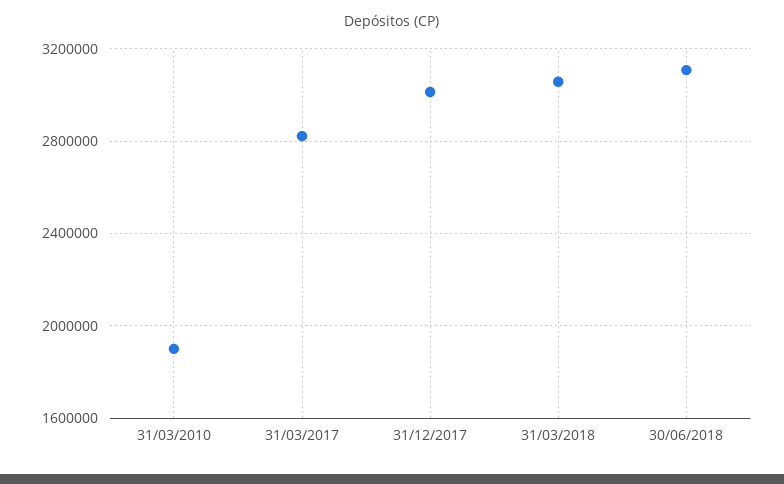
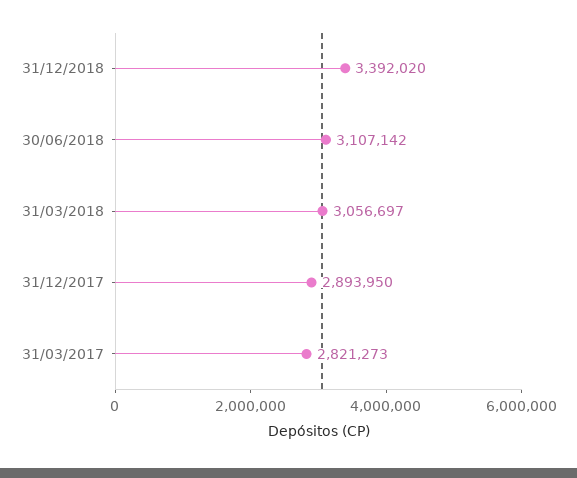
31/03/2010: 1900000 -> none
31/12/2017: 3000000 -> 2893950
31/12/2018: none -> 3392020

